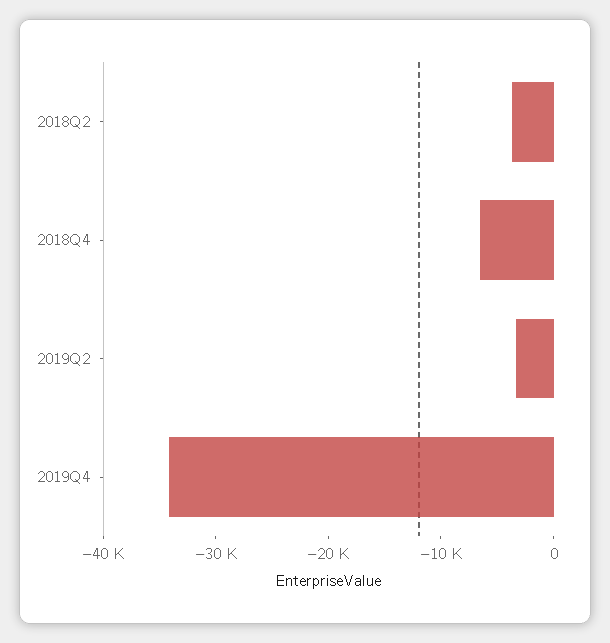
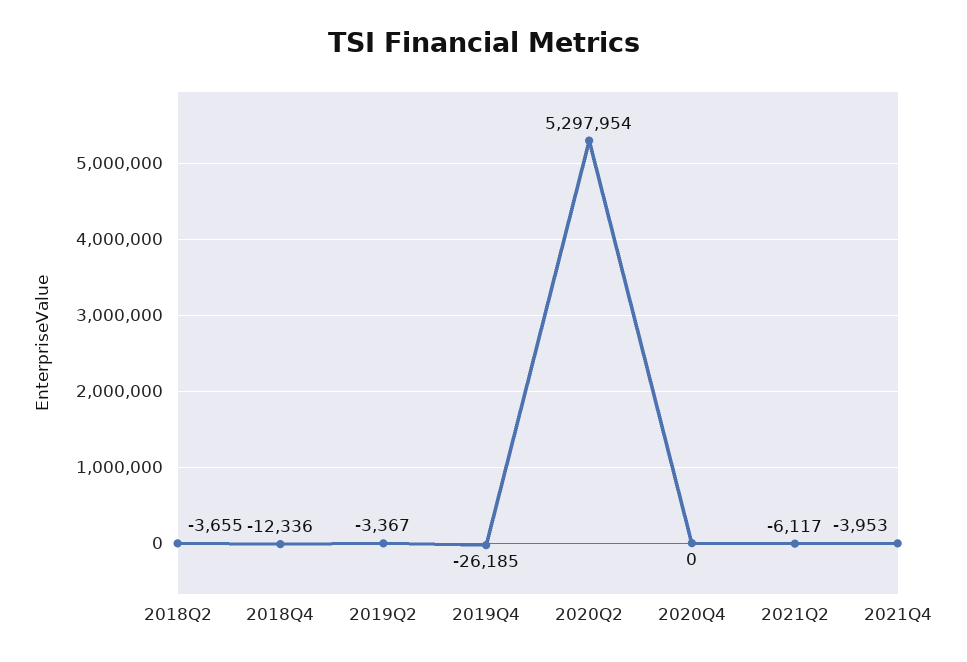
2018Q4: -6000 -> -12336
2019Q4: -34000 -> -26185
2020Q2: none -> 5297954
2020Q4: none -> 0
2021Q2: none -> -6117
2021Q4: none -> -3953

